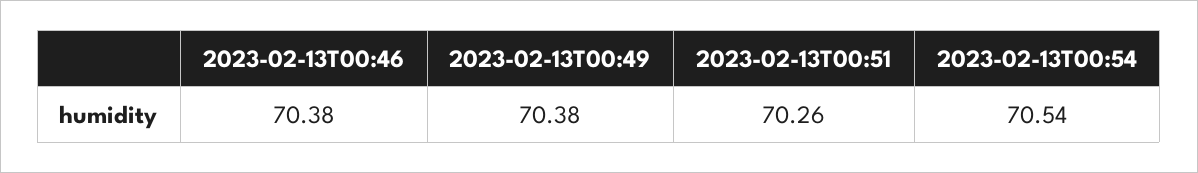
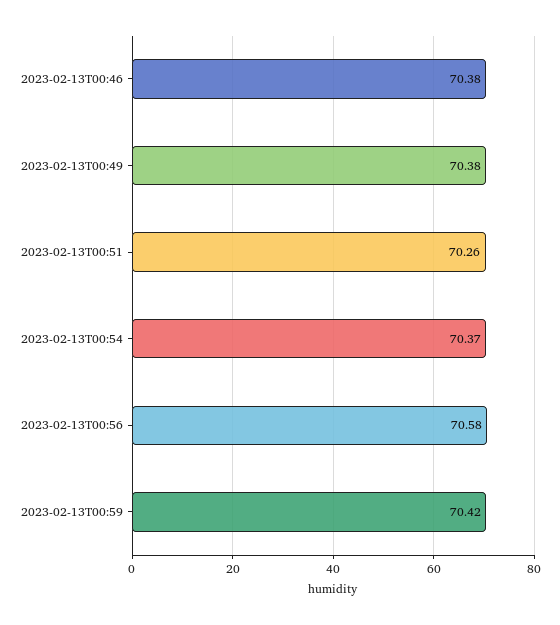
2023-02-13T00:54: 70.54 -> 70.37
2023-02-13T00:56: none -> 70.58
2023-02-13T00:59: none -> 70.42

